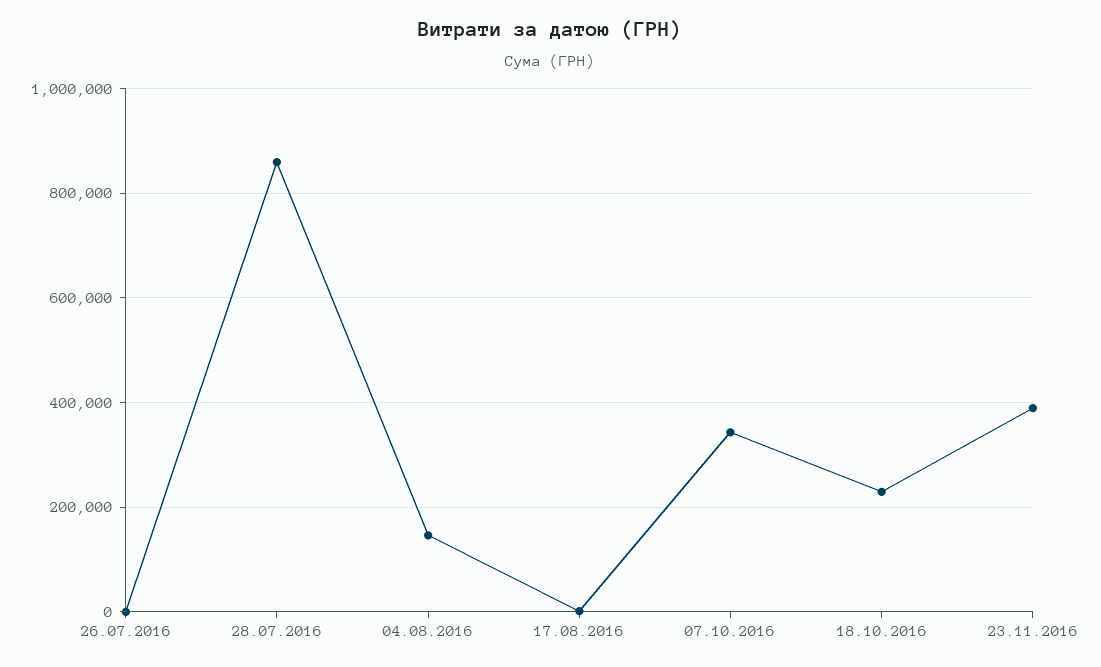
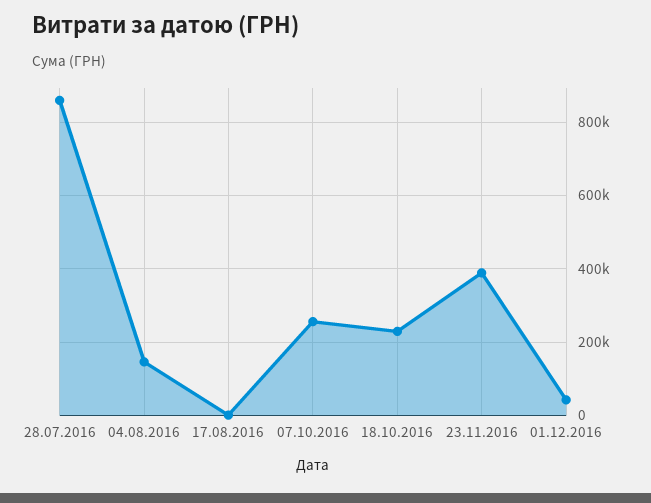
26.07.2016: 0 -> none
07.10.2016: 340000 -> 260000
01.12.2016: none -> 40000

